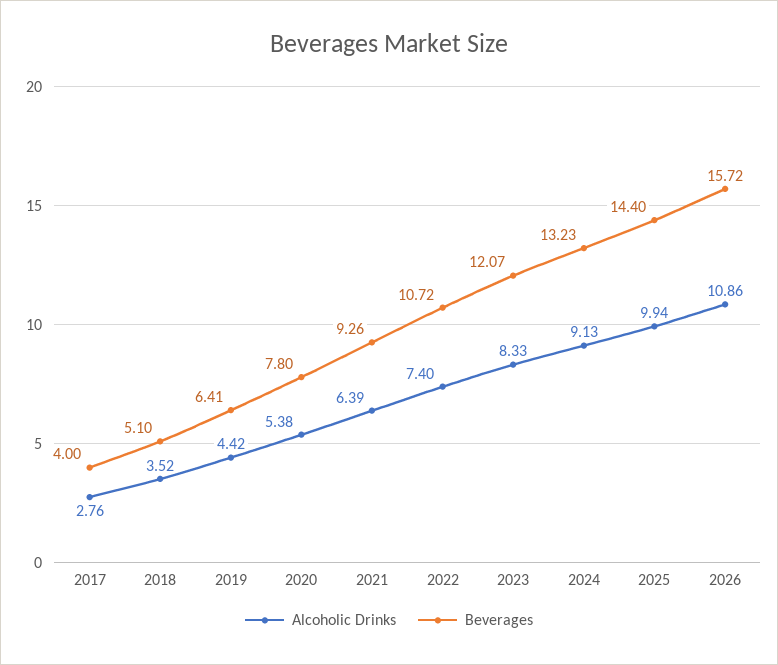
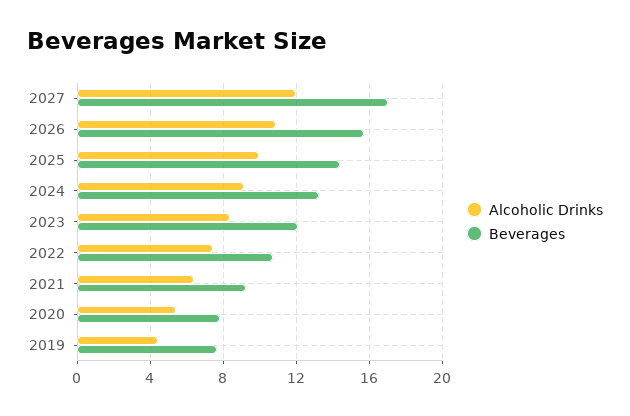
Alcoholic Drinks, 2017: 2.76 -> none
Beverages, 2017: 4 -> none
Alcoholic Drinks, 2018: 3.52 -> none
Beverages, 2018: 5.1 -> none
Beverages, 2019: 6.41 -> 7.5
Alcoholic Drinks, 2027: none -> 12
Beverages, 2027: none -> 17

